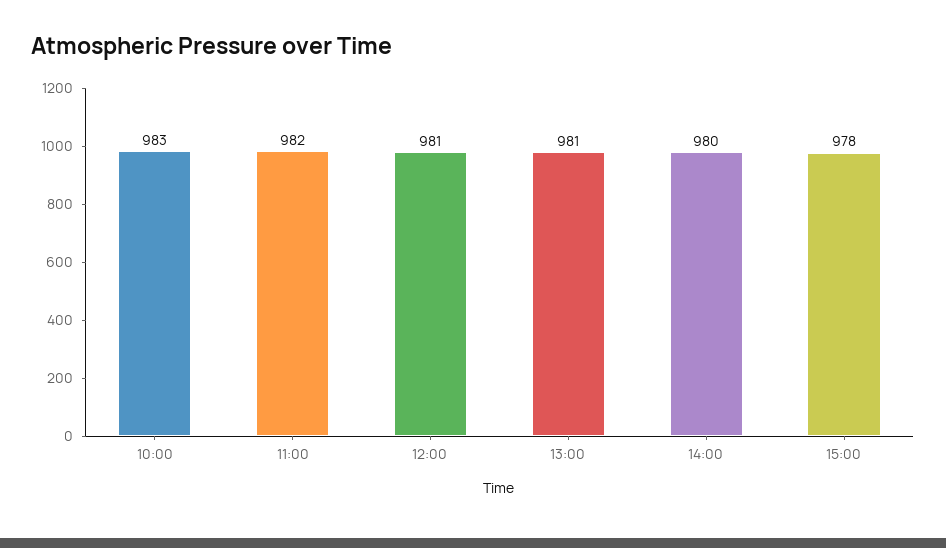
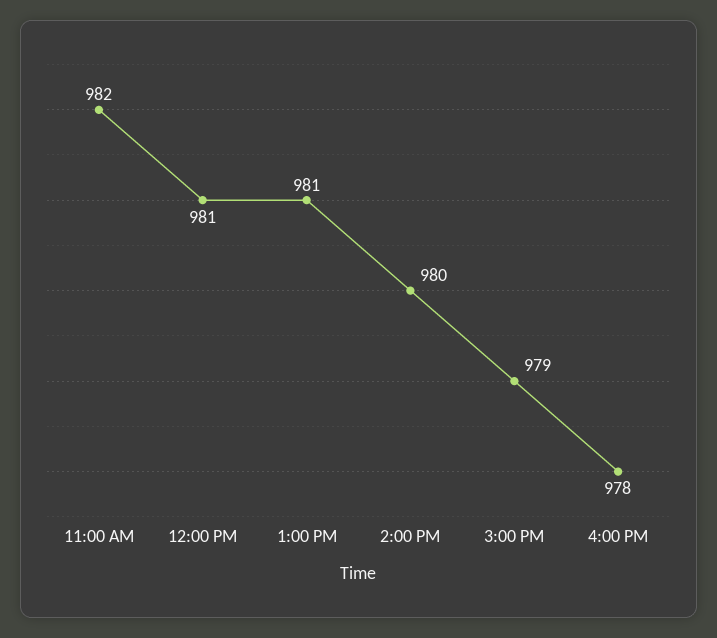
10:00: 983 -> none
15:00: 978 -> 979
4:00 PM: none -> 978

